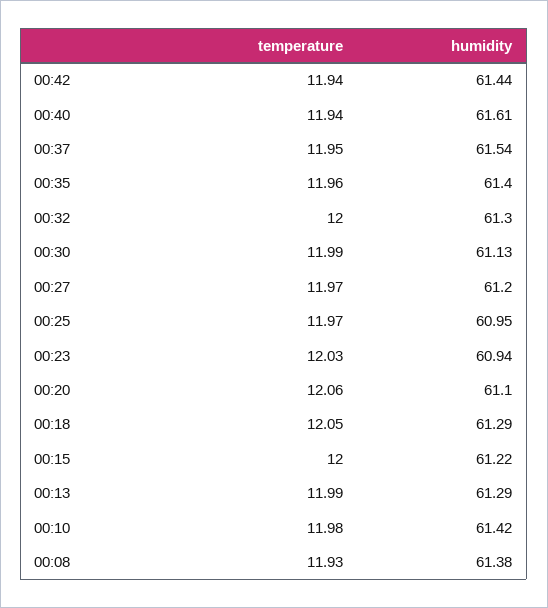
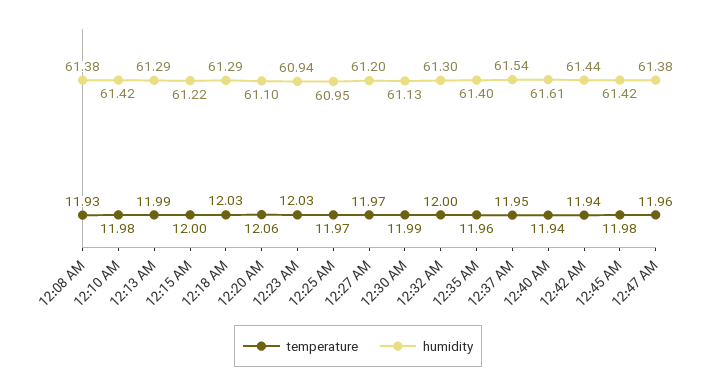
temperature, 00:18: 12.05 -> 12.03
temperature, 12:45 AM: none -> 11.98
humidity, 12:45 AM: none -> 61.42
temperature, 12:47 AM: none -> 11.96
humidity, 12:47 AM: none -> 61.38

